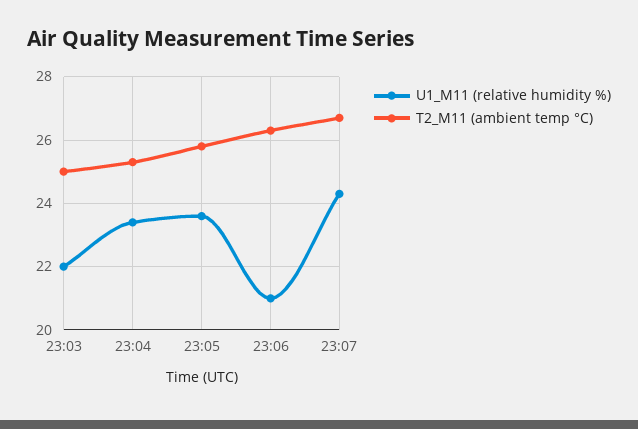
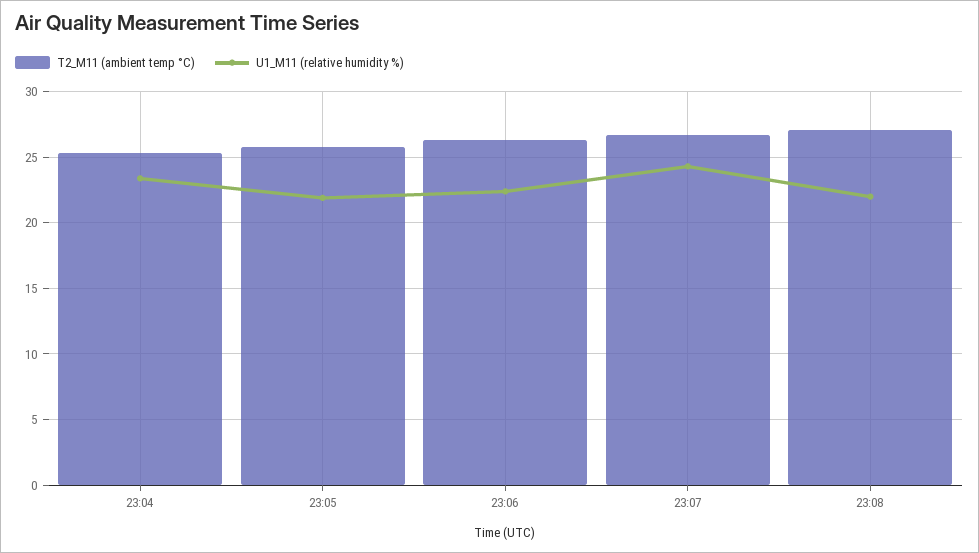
U1_M11 (relative humidity %), 23:03: 22 -> none
T2_M11 (ambient temp °C), 23:03: 25 -> none
U1_M11 (relative humidity %), 23:05: 23.5 -> 22
U1_M11 (relative humidity %), 23:06: 21 -> 22.5
T2_M11 (ambient temp °C), 23:08: none -> 27
U1_M11 (relative humidity %), 23:08: none -> 22

